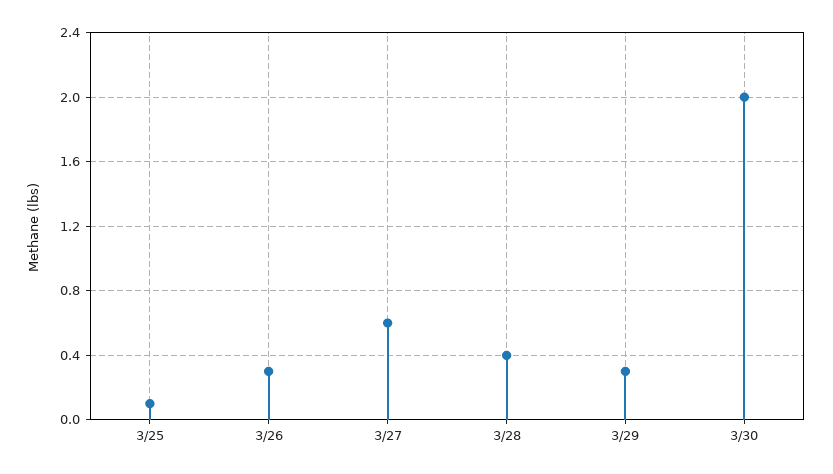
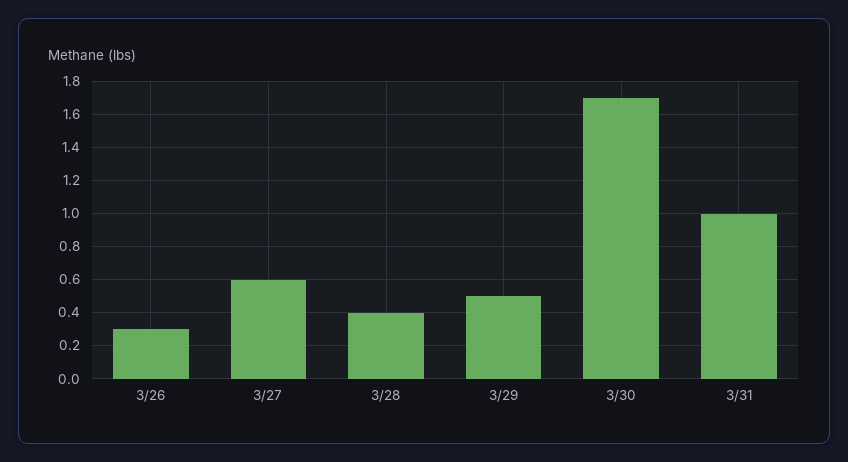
3/25: 0.1 -> none
3/29: 0.3 -> 0.5
3/30: 2 -> 1.7
3/31: none -> 1

